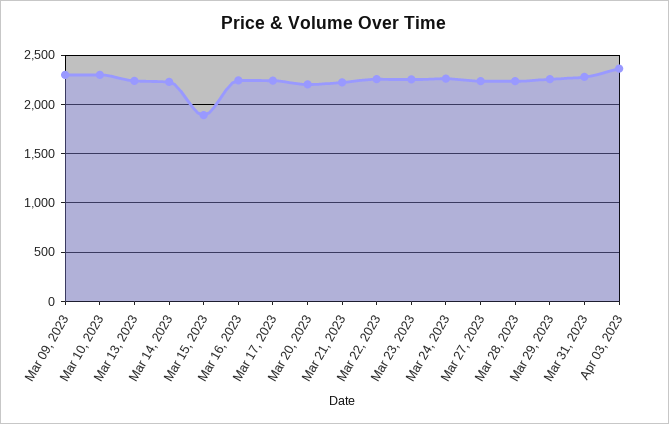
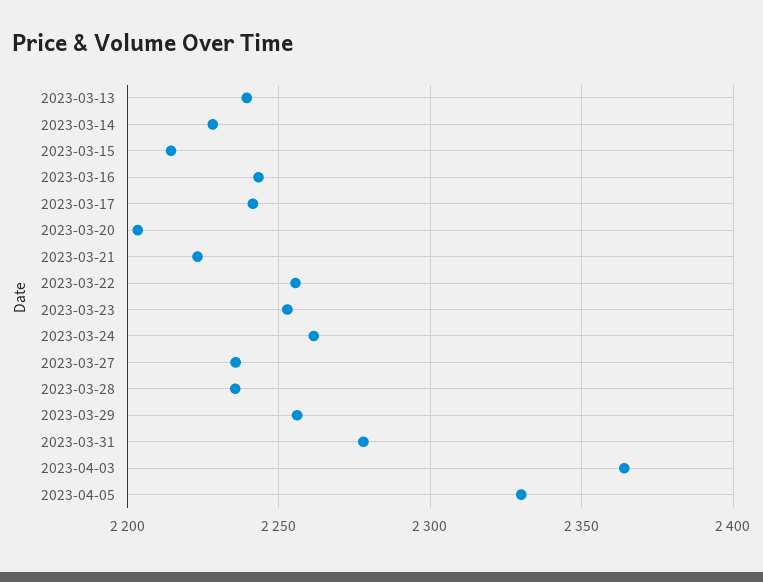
Mar 09, 2023: 2300 -> none
Mar 10, 2023: 2300 -> none
Mar 15, 2023: 1900 -> 2215
2023-04-05: none -> 2330

